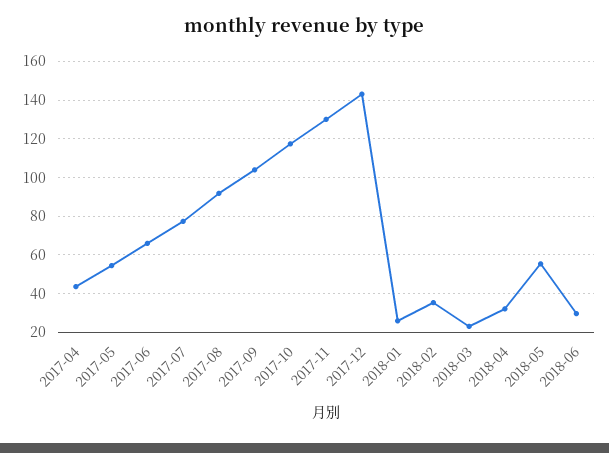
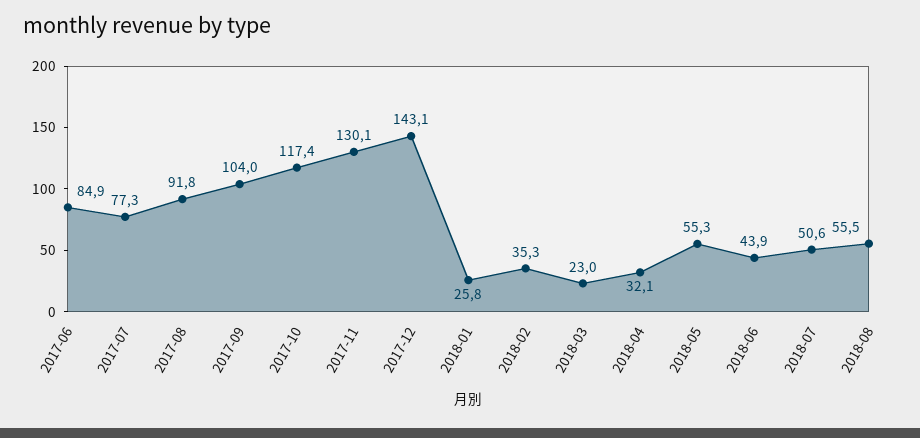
2017-04: 45 -> none
2017-05: 55 -> none
2017-06: 65 -> 84.9
2018-06: 30 -> 43.9
2018-07: none -> 50.6
2018-08: none -> 55.5

